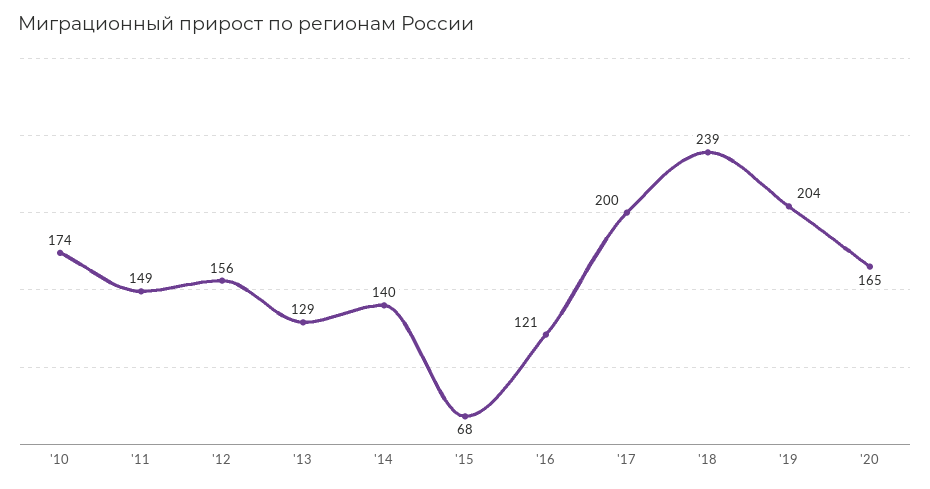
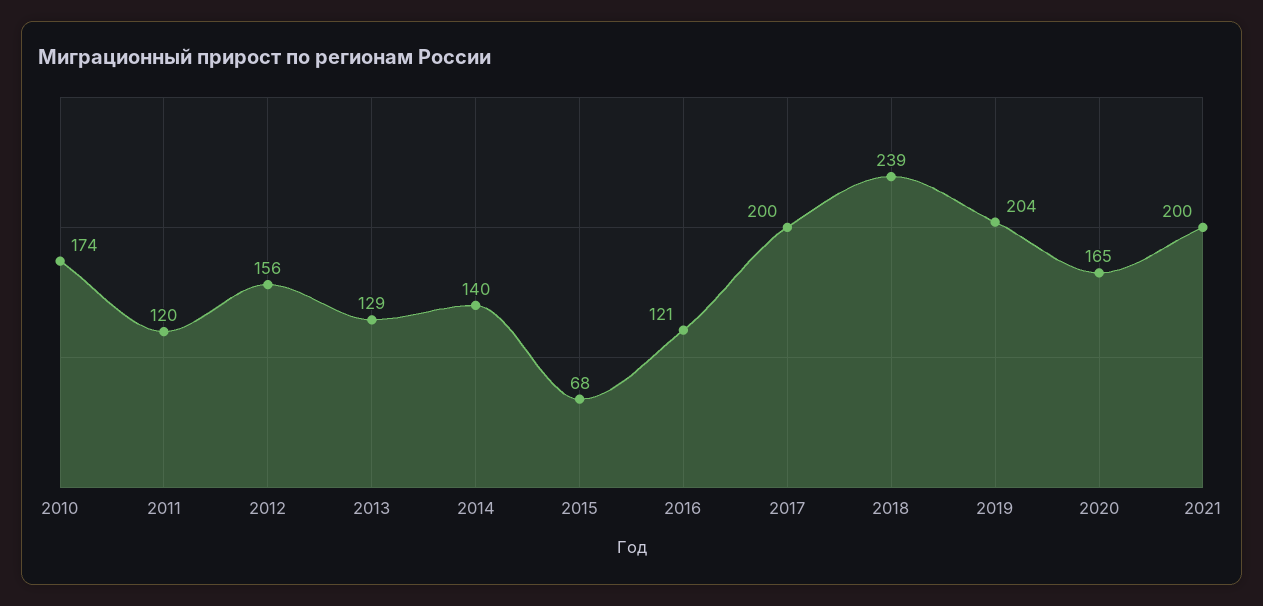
'11: 149 -> 120
2021: none -> 200

